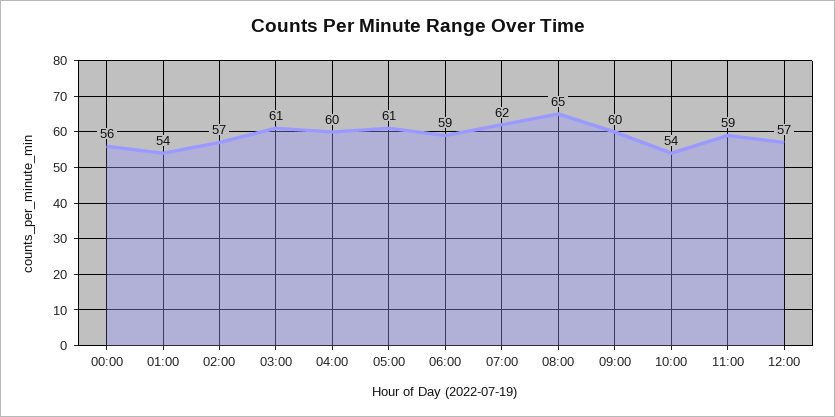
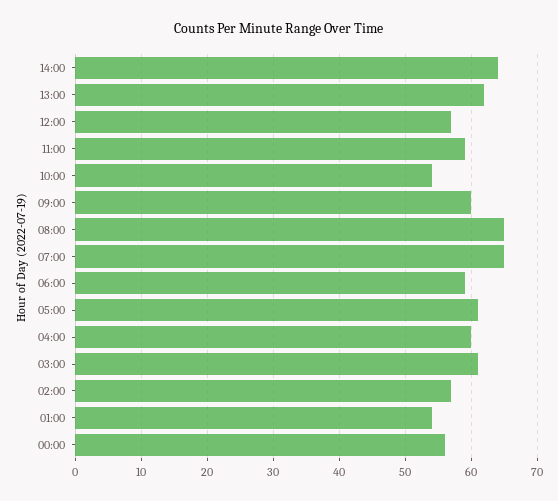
07:00: 62 -> 65
14:00: none -> 64
13:00: none -> 62

